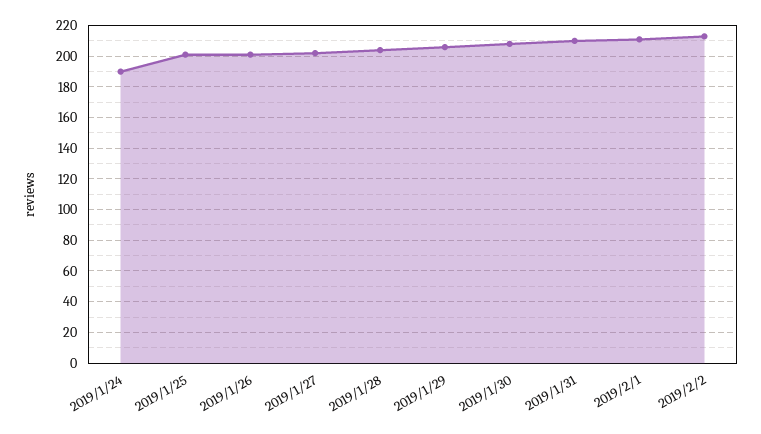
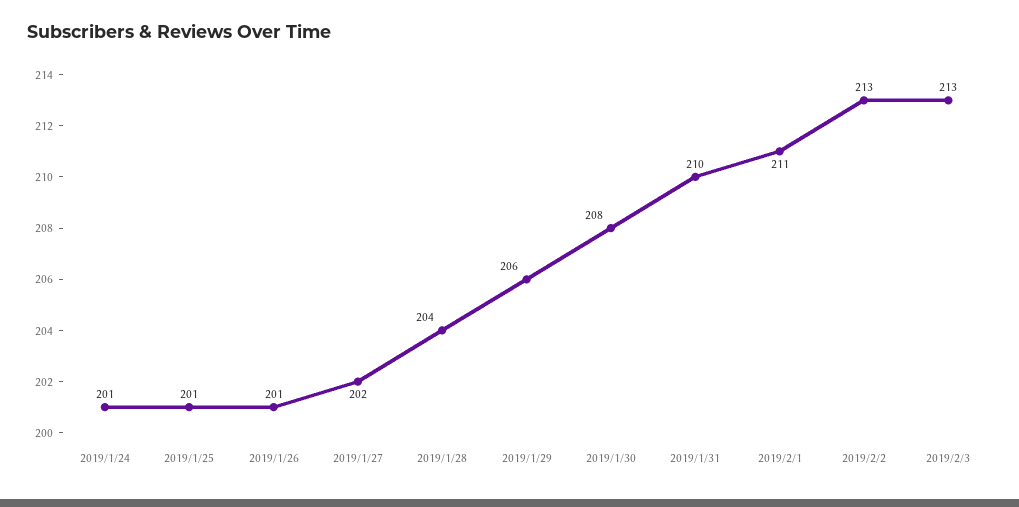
2019/1/24: 190 -> 201
2019/2/3: none -> 213

